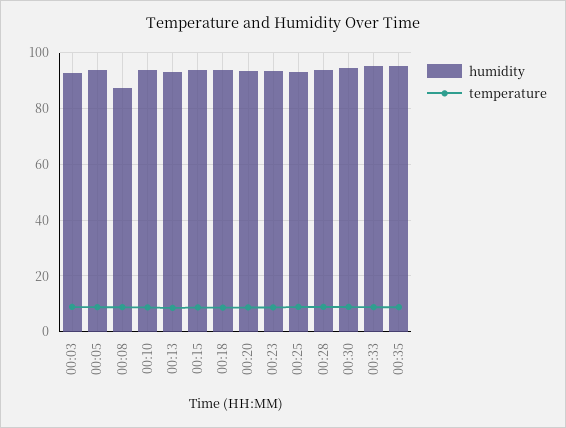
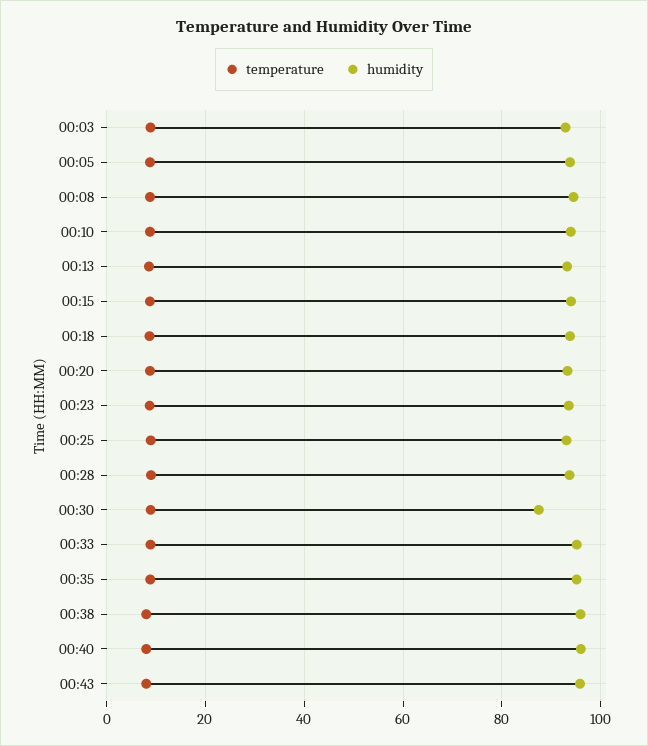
humidity, 00:08: 87.5 -> 94
humidity, 00:30: 95 -> 88
temperature, 00:38: none -> 8
humidity, 00:38: none -> 96
temperature, 00:40: none -> 8
humidity, 00:40: none -> 96
temperature, 00:43: none -> 8
humidity, 00:43: none -> 96

